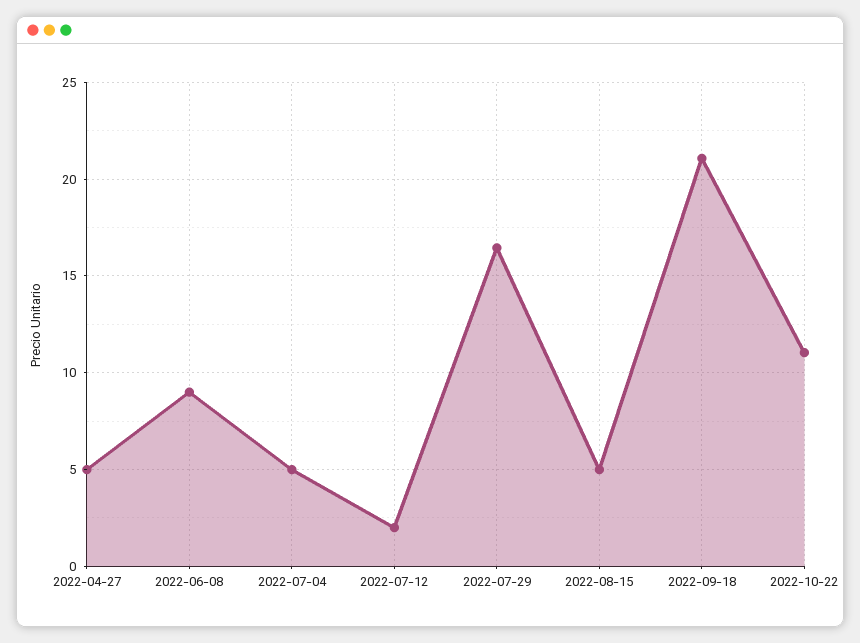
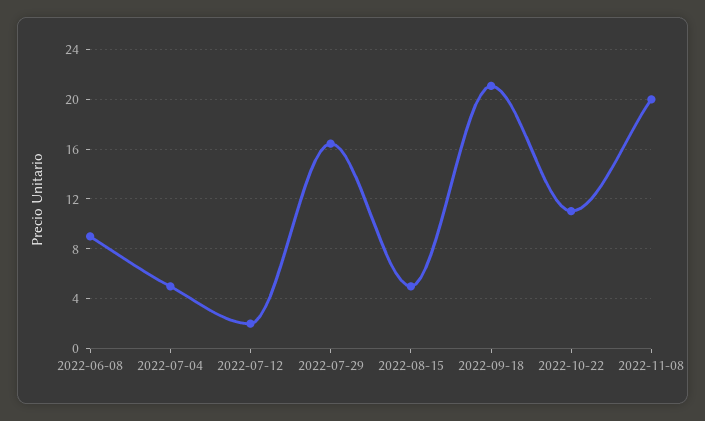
2022-04-27: 5 -> none
2022-11-08: none -> 20

